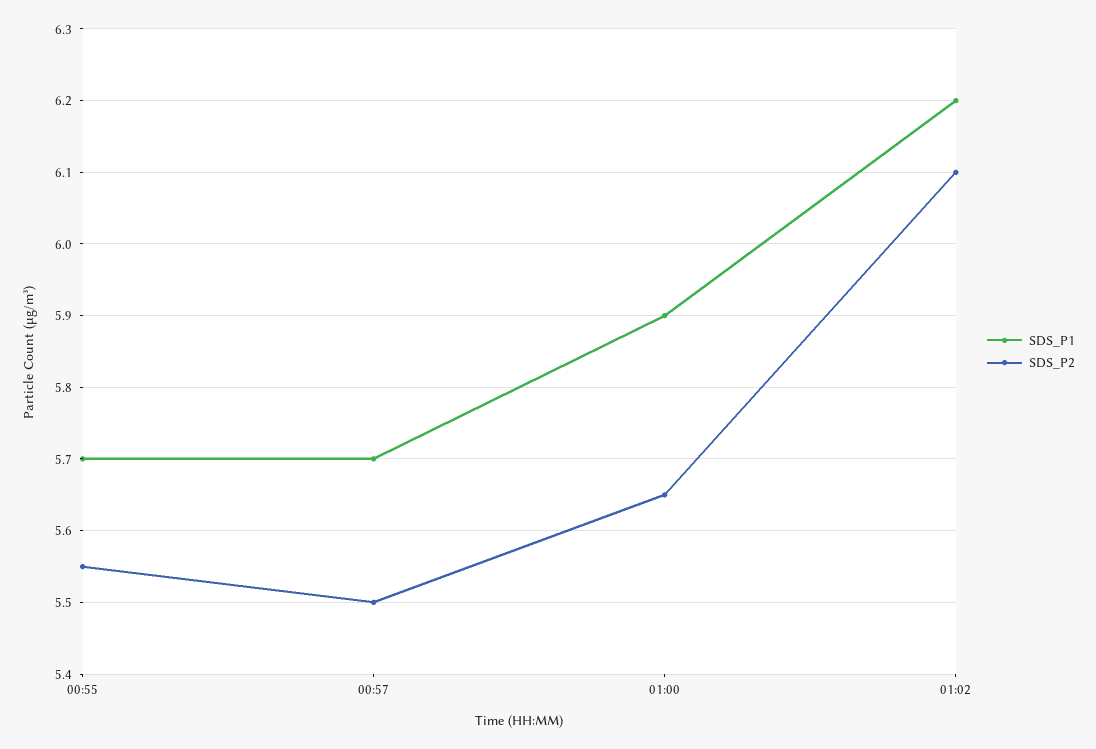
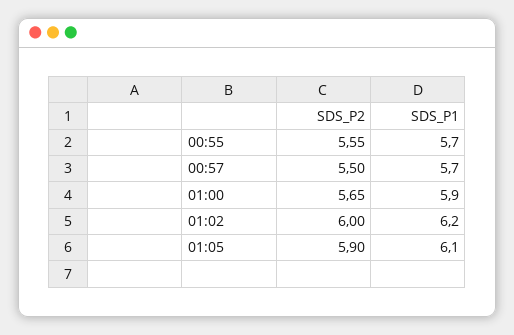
SDS_P2, 01:02: 6.1 -> 6
SDS_P2, 01:05: none -> 5.9
SDS_P1, 01:05: none -> 6.1

